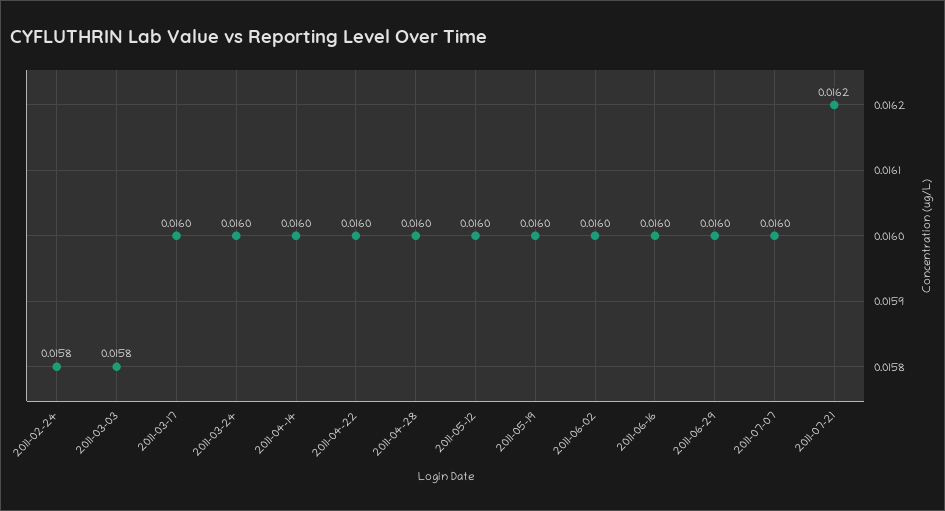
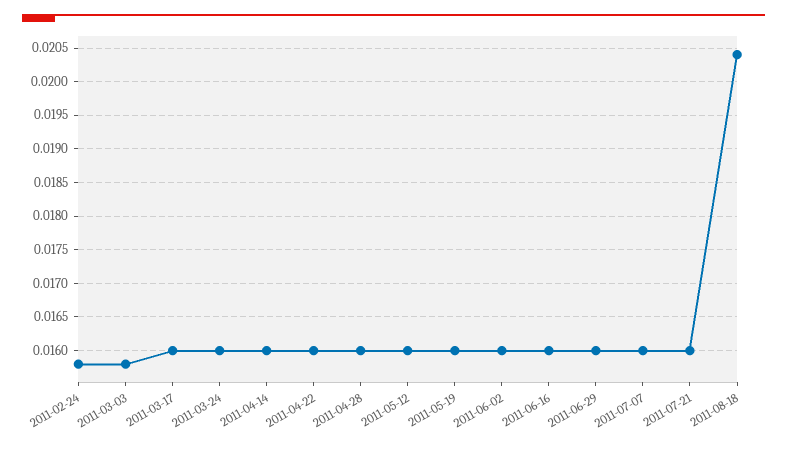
2011-07-21: 0.0162 -> 0.016
2011-08-18: none -> 0.0204

